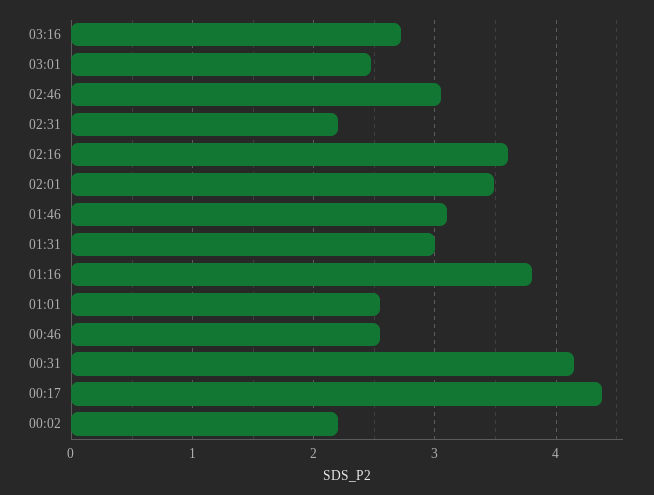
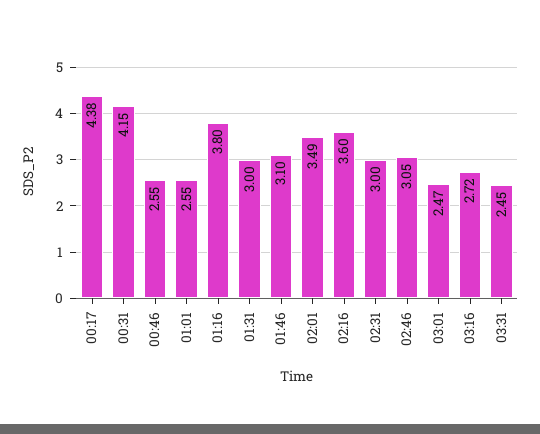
02:31: 2.2 -> 3
00:02: 2.2 -> none
03:31: none -> 2.45

